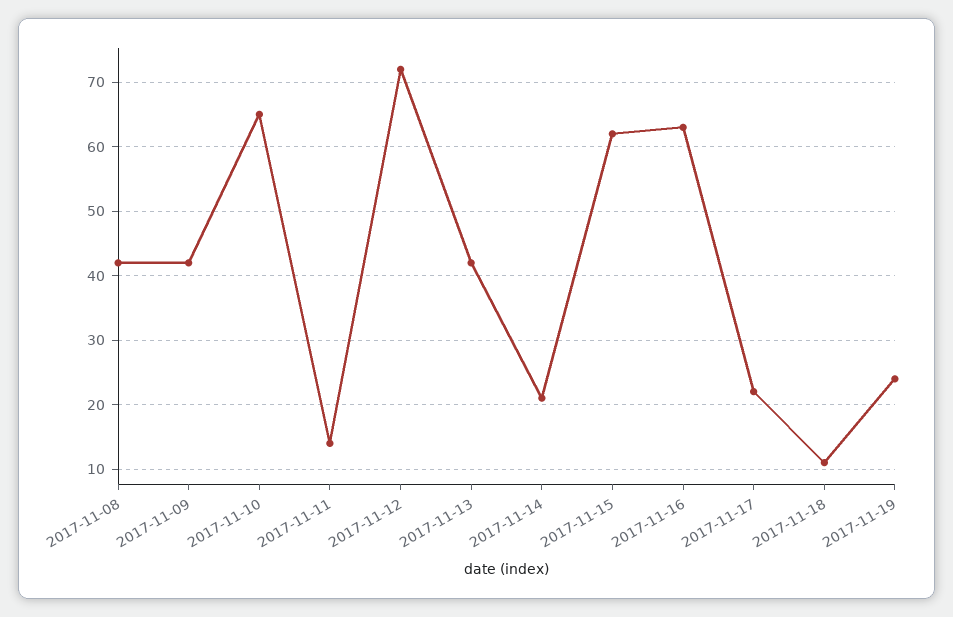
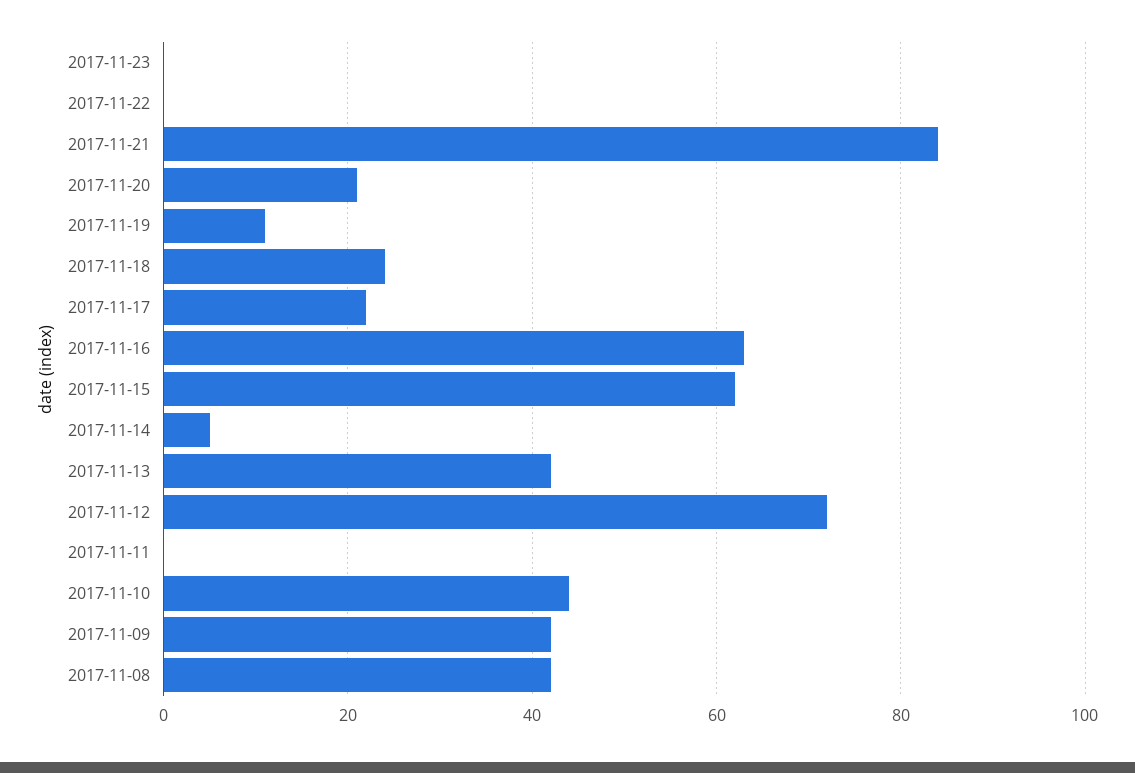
2017-11-10: 65 -> 45
2017-11-11: 14 -> 0
2017-11-14: 21 -> 5
2017-11-18: 11 -> 25
2017-11-19: 24 -> 10
2017-11-23: none -> 0
2017-11-22: none -> 0
2017-11-21: none -> 85
2017-11-20: none -> 20

